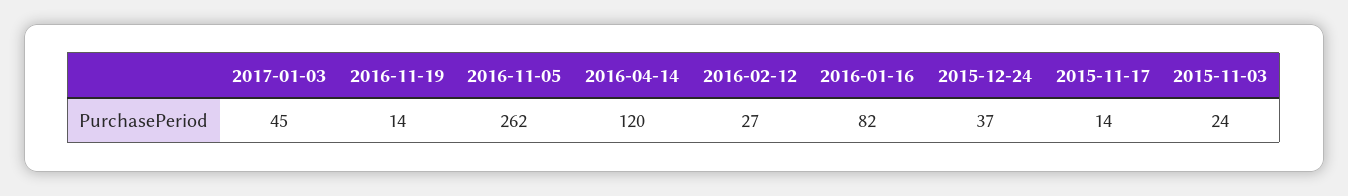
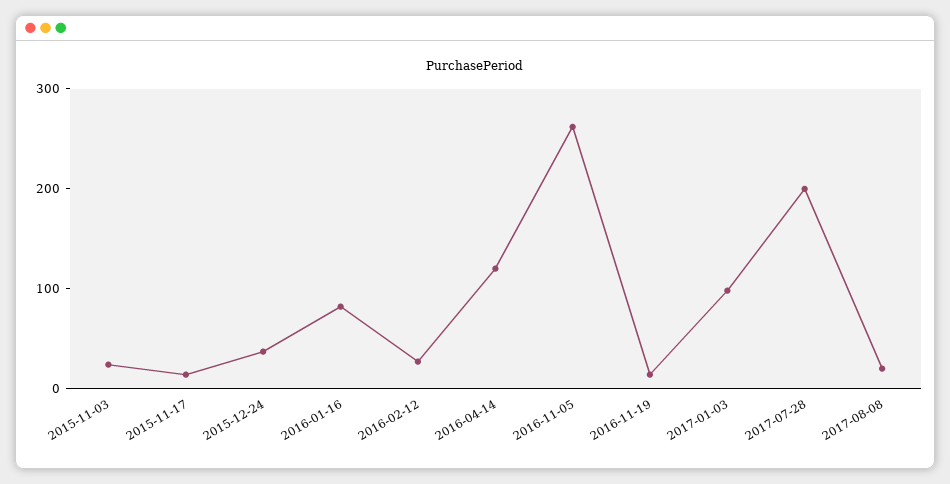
2017-01-03: 45 -> 100
2017-07-28: none -> 200
2017-08-08: none -> 20

